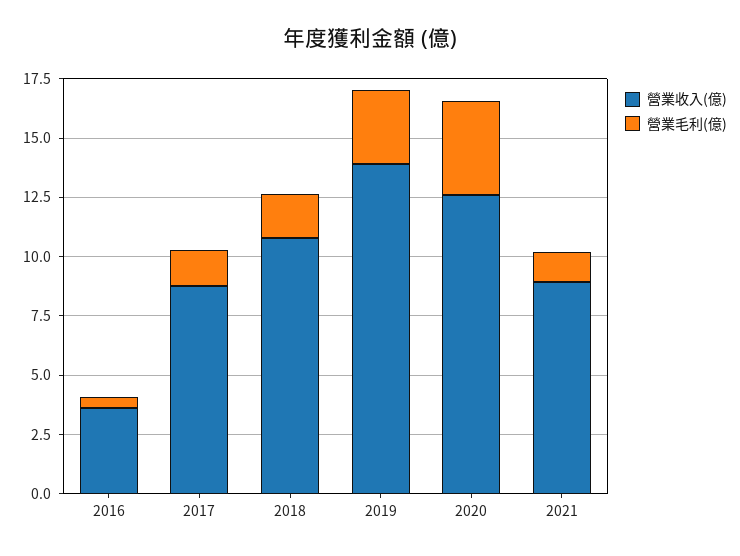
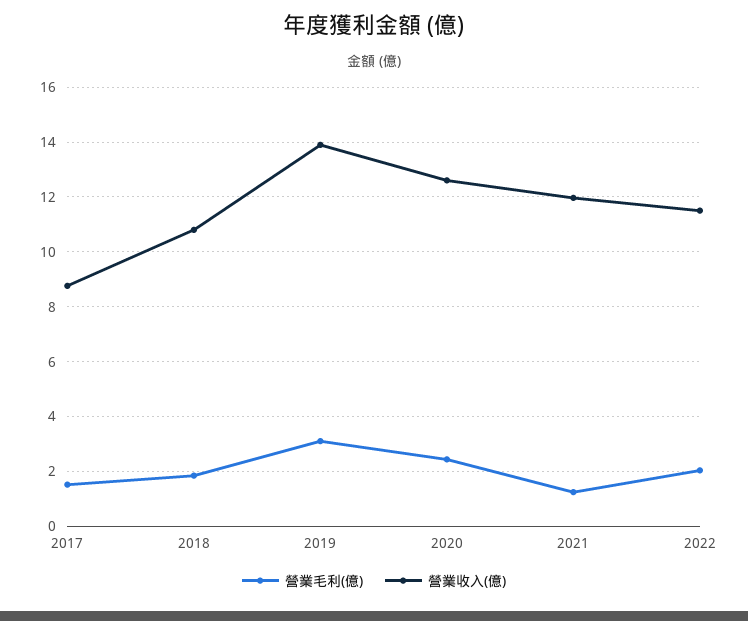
營業收入(億), 2016: 3.5 -> none
營業毛利(億), 2016: 0.5 -> none
營業毛利(億), 2020: 4 -> 2.5
營業收入(億), 2021: 9 -> 12
營業毛利(億), 2022: none -> 2
營業收入(億), 2022: none -> 11.5

